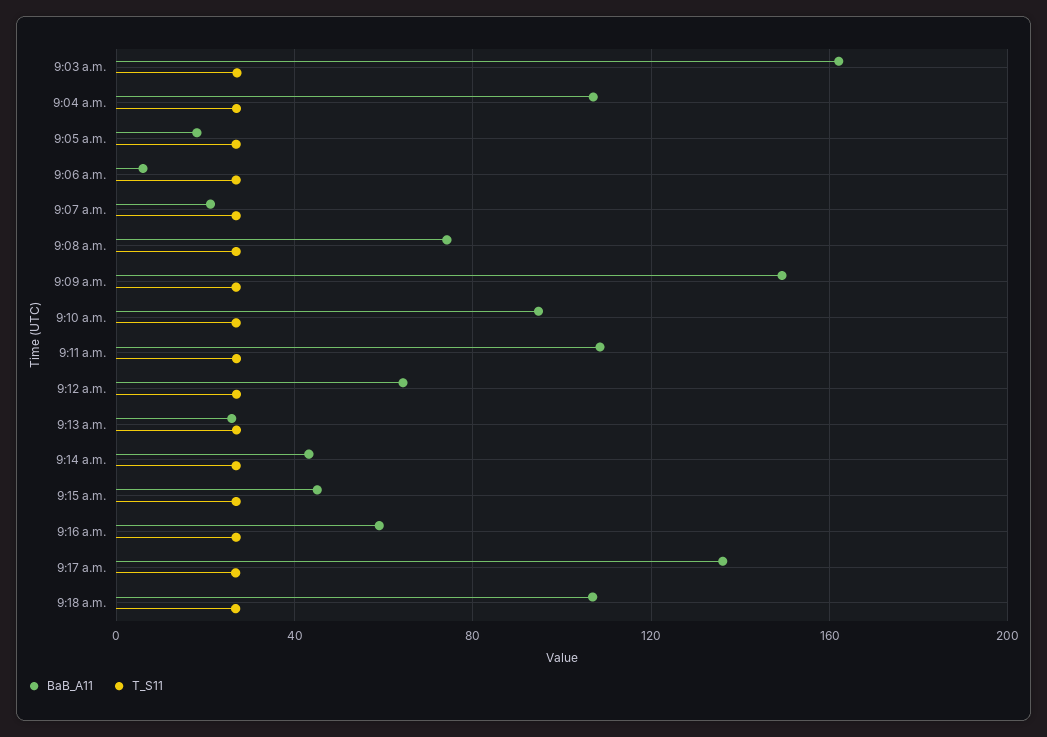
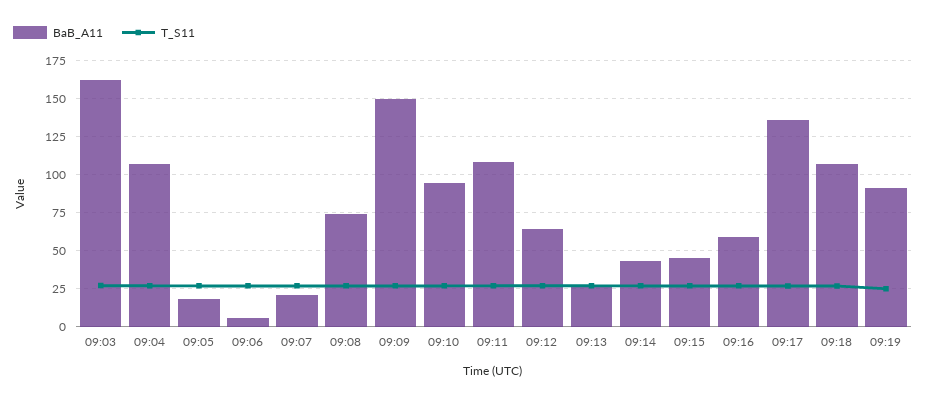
BaB_A11, 09:19: none -> 90
T_S11, 09:19: none -> 25

